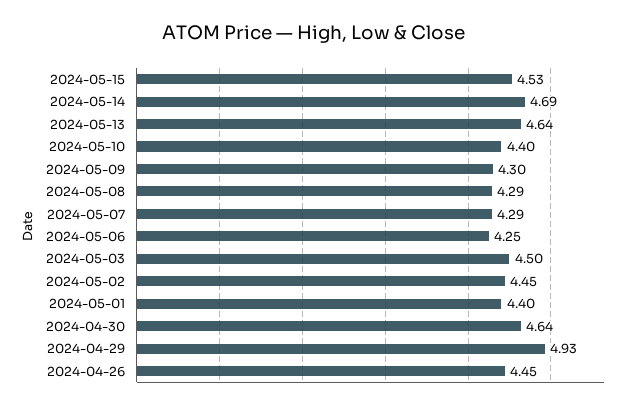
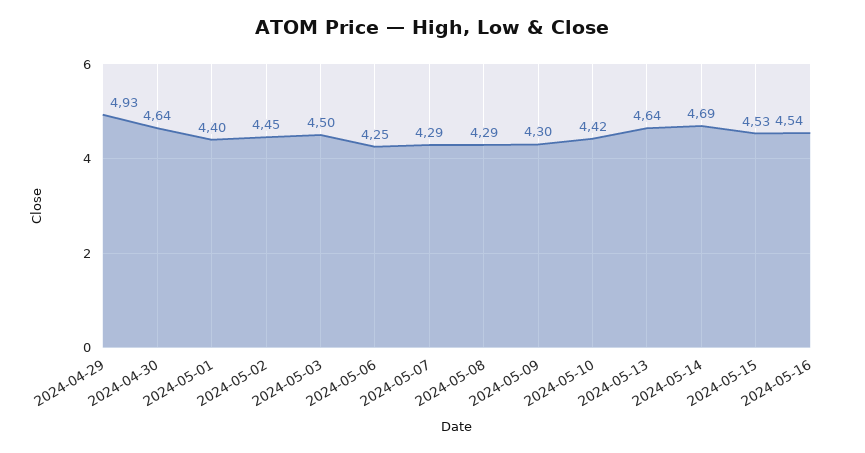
2024-05-10: 4.4 -> 4.42
2024-04-26: 4.45 -> none
2024-05-16: none -> 4.54

